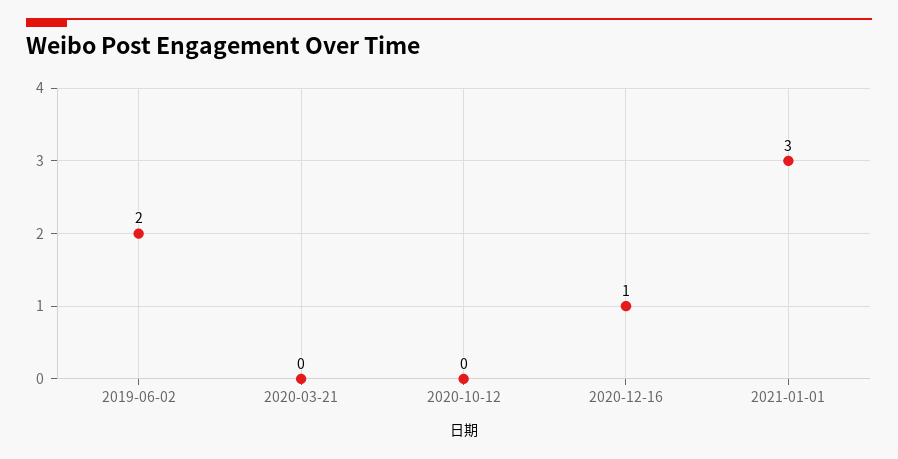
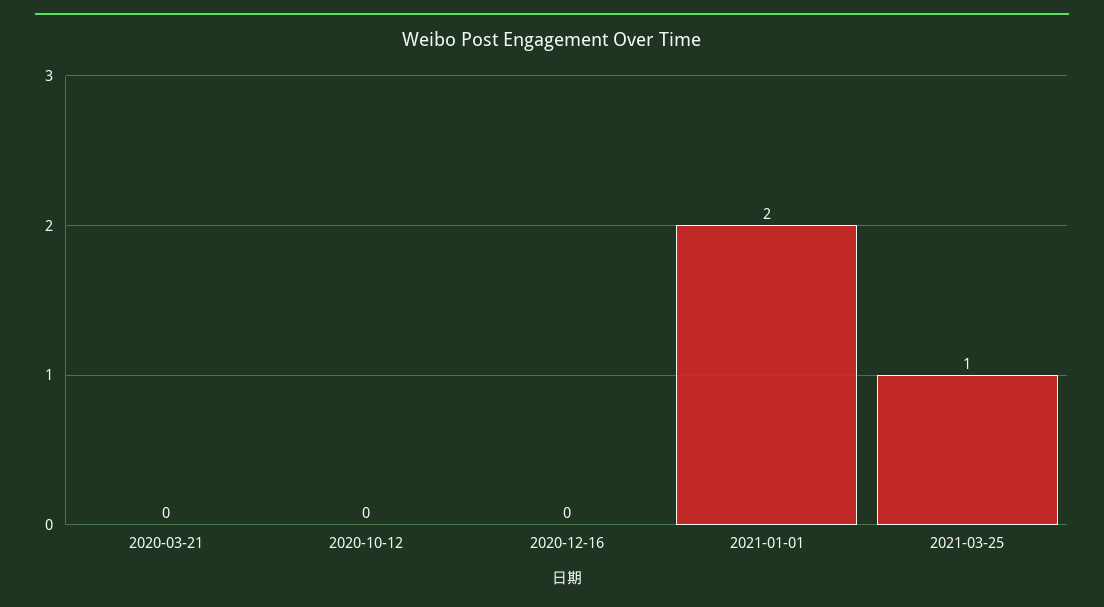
2019-06-02: 2 -> none
2020-12-16: 1 -> 0
2021-01-01: 3 -> 2
2021-03-25: none -> 1

